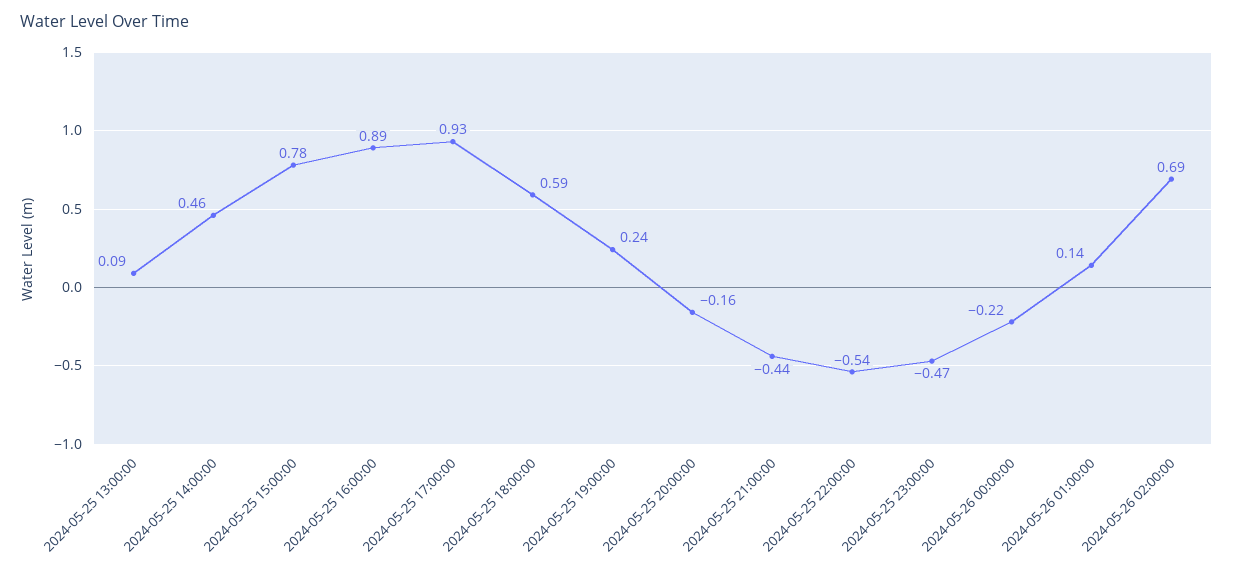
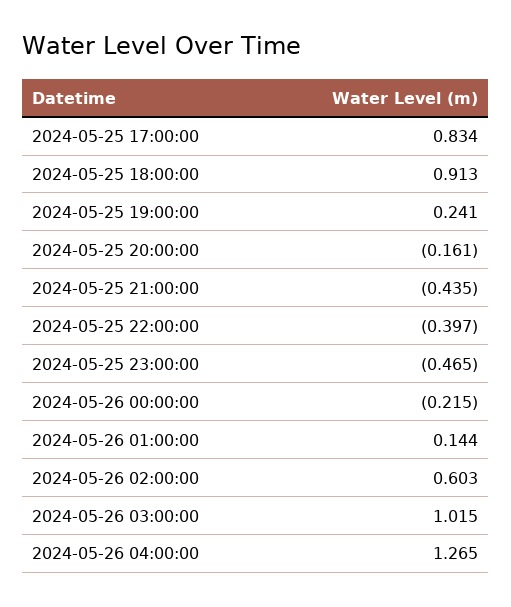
2024-05-25 13:00:00: 0.09 -> none
2024-05-25 14:00:00: 0.46 -> none
2024-05-25 15:00:00: 0.78 -> none
2024-05-25 16:00:00: 0.89 -> none
2024-05-25 17:00:00: 0.93 -> 0.834
2024-05-25 18:00:00: 0.59 -> 0.913
2024-05-25 22:00:00: -0.54 -> -0.397
2024-05-26 02:00:00: 0.69 -> 0.603
2024-05-26 03:00:00: none -> 1.015
2024-05-26 04:00:00: none -> 1.265

